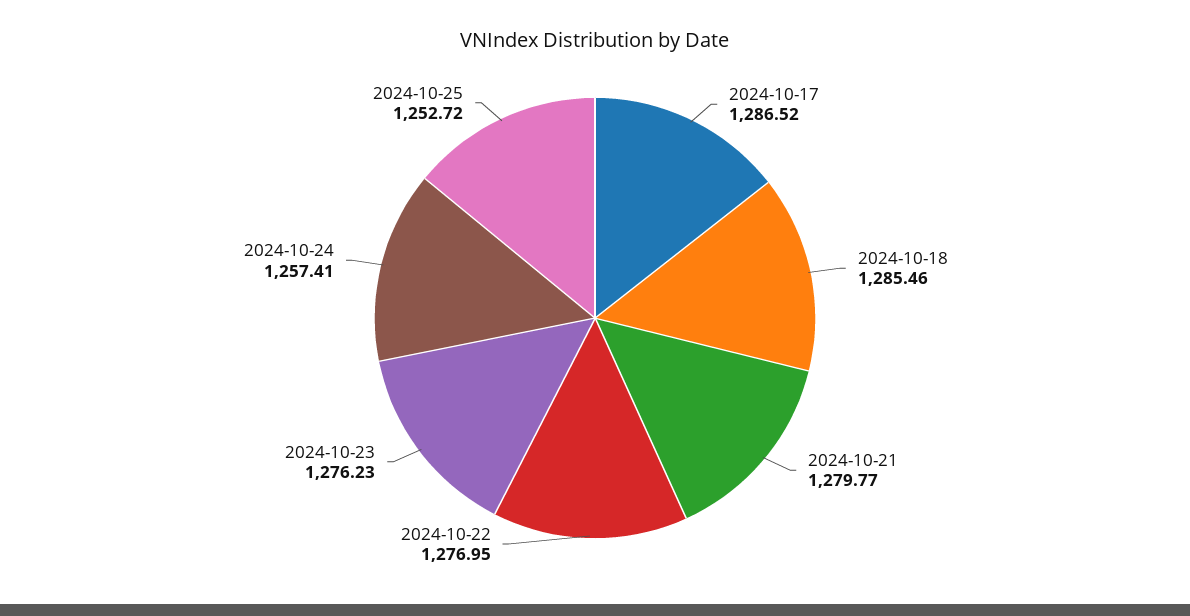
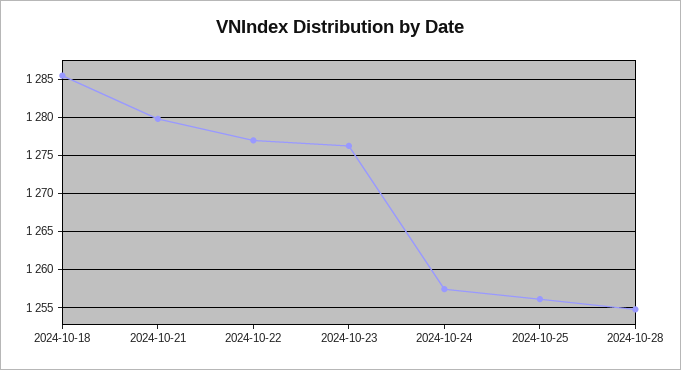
2024-10-17: 1286.52 -> none
2024-10-25: 1252.72 -> 1256
2024-10-28: none -> 1255

